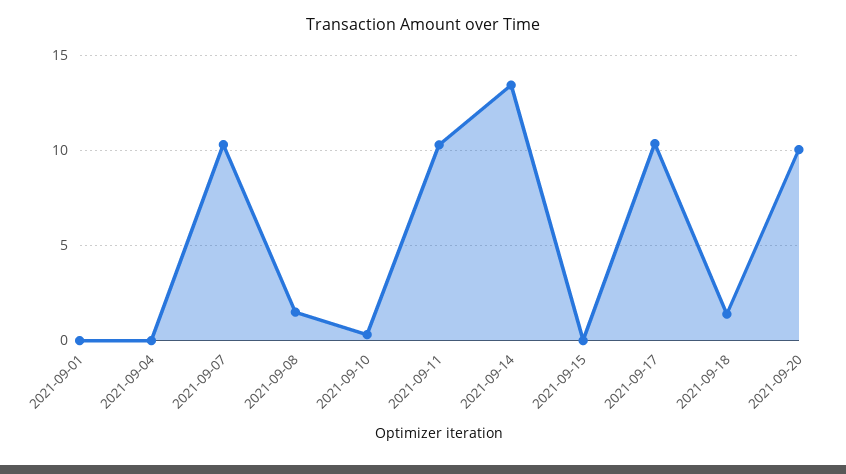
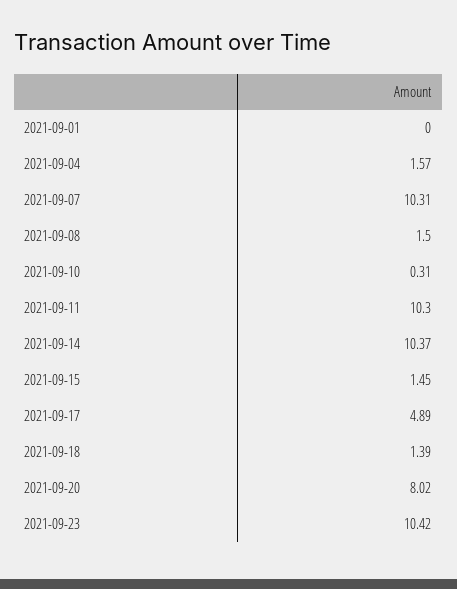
2021-09-04: 0 -> 1.57
2021-09-14: 13.5 -> 10.37
2021-09-15: 0 -> 1.45
2021-09-17: 10.5 -> 4.89
2021-09-20: 10 -> 8.02
2021-09-23: none -> 10.42

